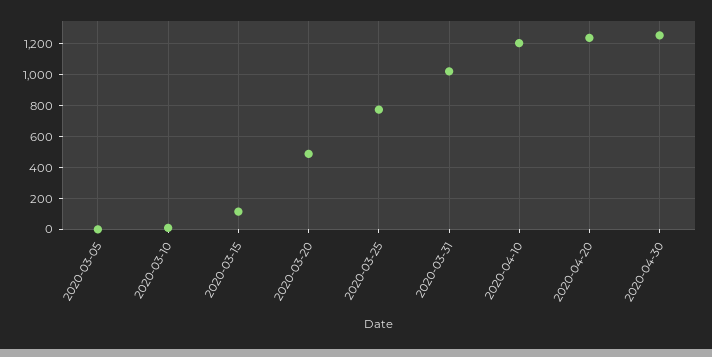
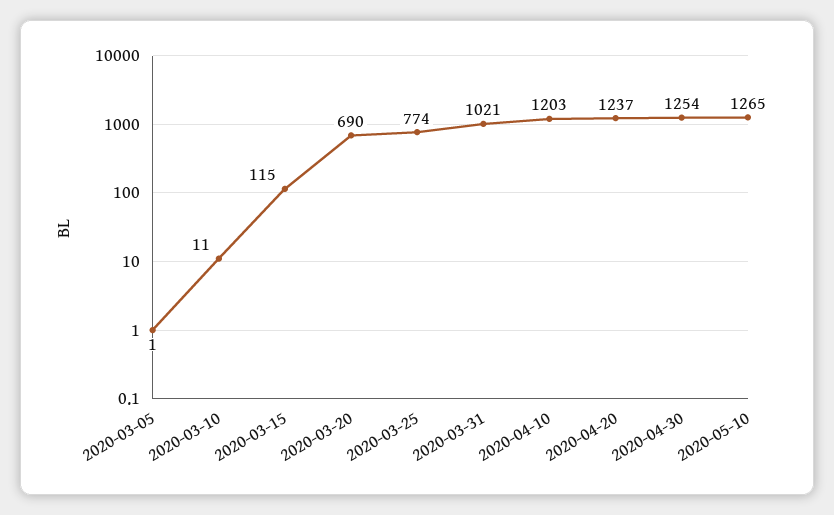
2020-03-20: 500 -> 690
2020-05-10: none -> 1265

